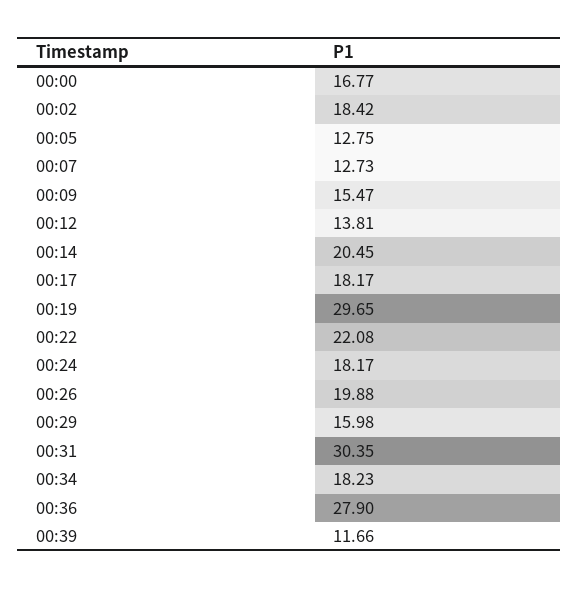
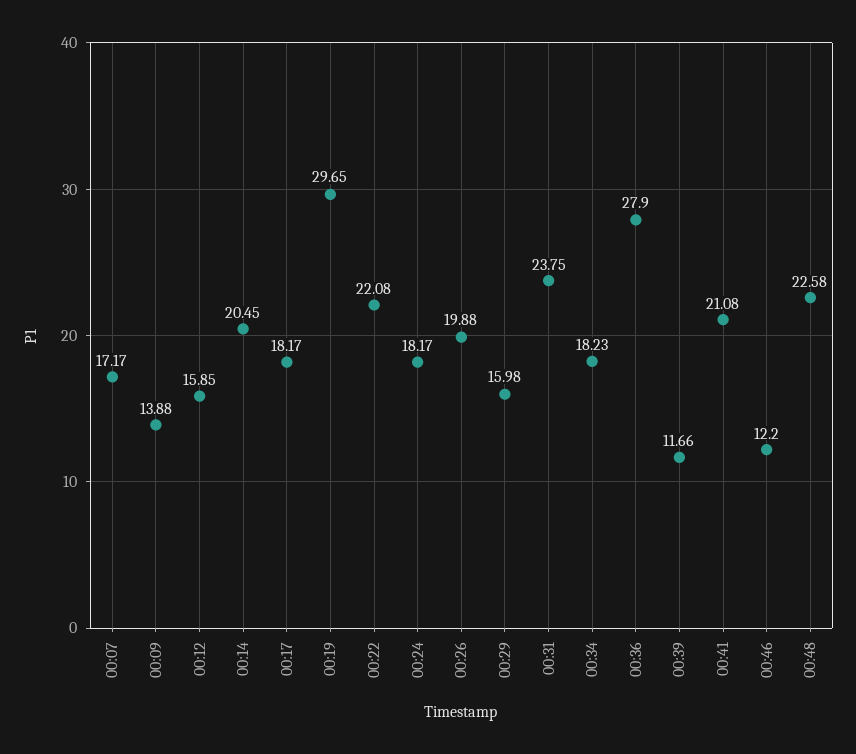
00:00: 16.77 -> none
00:02: 18.42 -> none
00:05: 12.75 -> none
00:07: 12.73 -> 17.17
00:09: 15.47 -> 13.88
00:12: 13.81 -> 15.85
00:31: 30.35 -> 23.75
00:41: none -> 21.08
00:46: none -> 12.2
00:48: none -> 22.58

